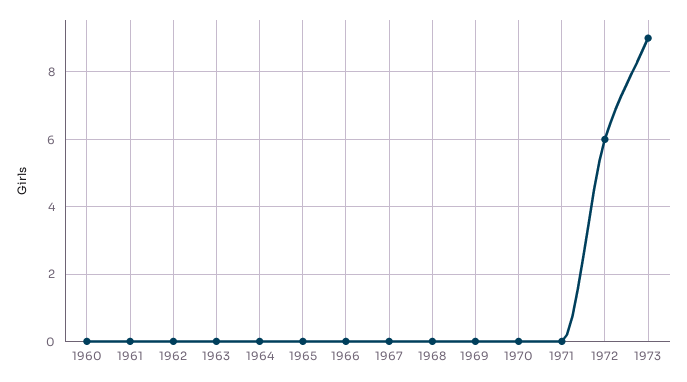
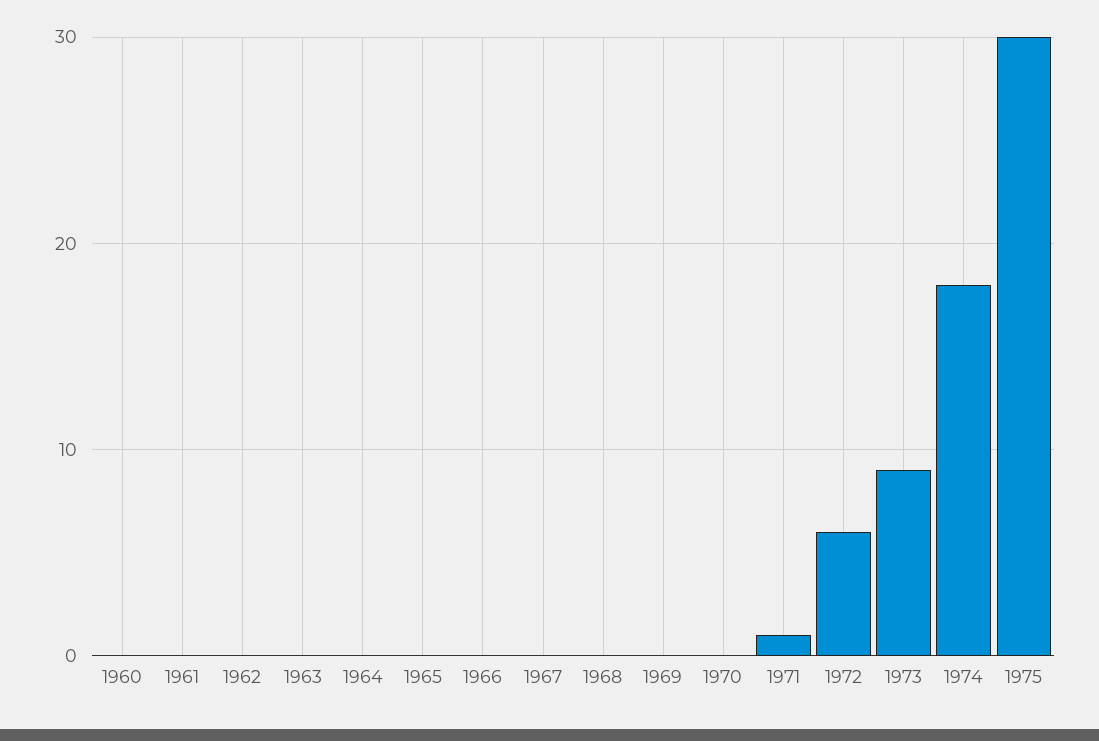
1971: 0 -> 1
1974: none -> 18
1975: none -> 30

